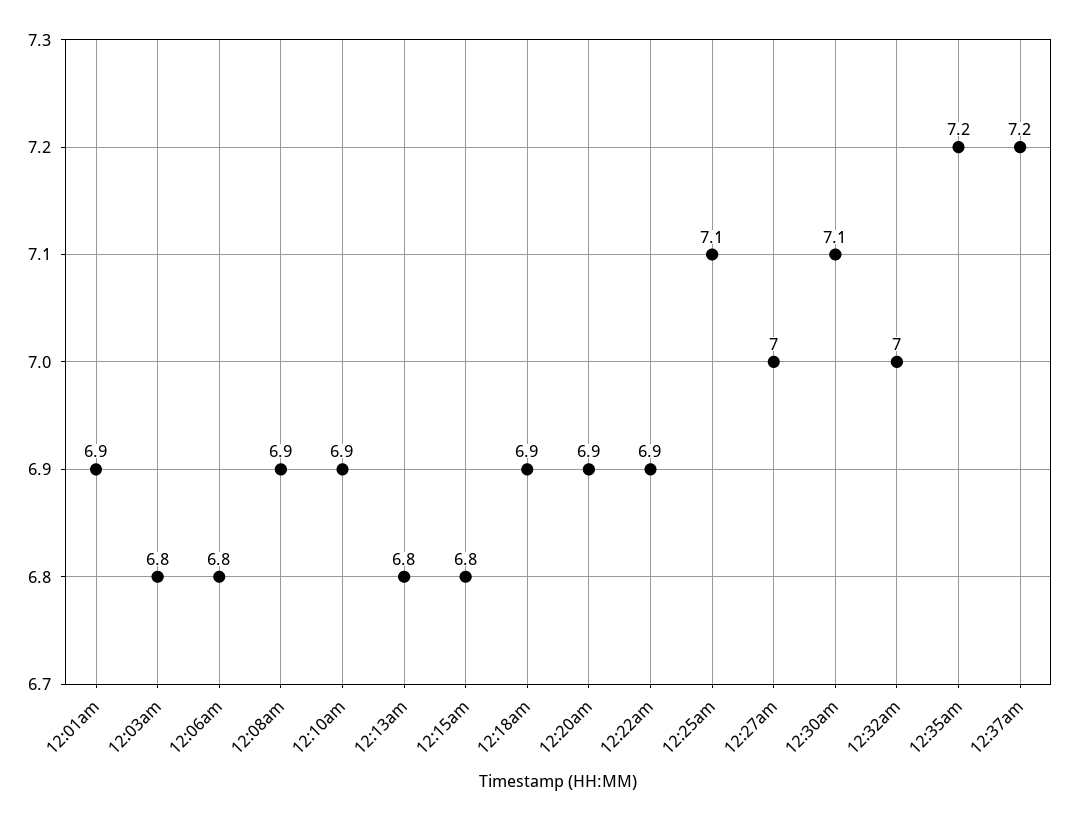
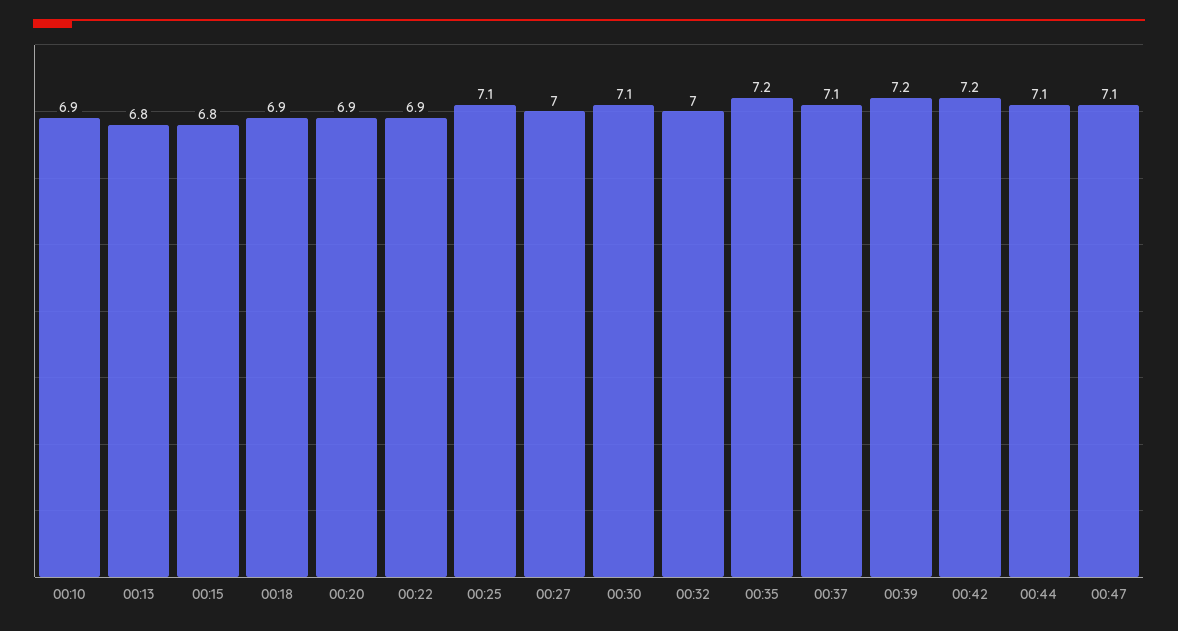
12:01am: 6.9 -> none
12:03am: 6.8 -> none
12:06am: 6.8 -> none
12:08am: 6.9 -> none
12:37am: 7.2 -> 7.1
00:39: none -> 7.2
00:42: none -> 7.2
00:44: none -> 7.1
00:47: none -> 7.1

